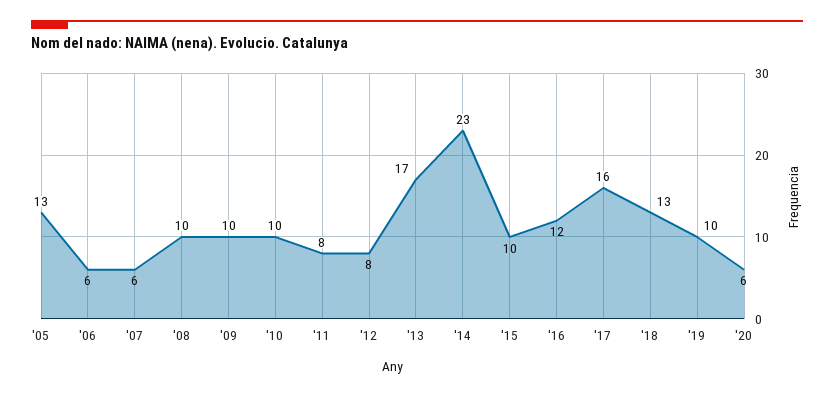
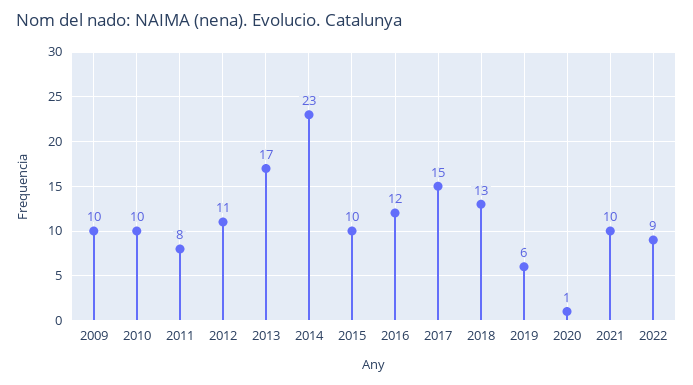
'05: 13 -> none
'06: 6 -> none
'07: 6 -> none
'08: 10 -> none
'12: 8 -> 11
'17: 16 -> 15
'19: 10 -> 6
'20: 6 -> 1
2021: none -> 10
2022: none -> 9

